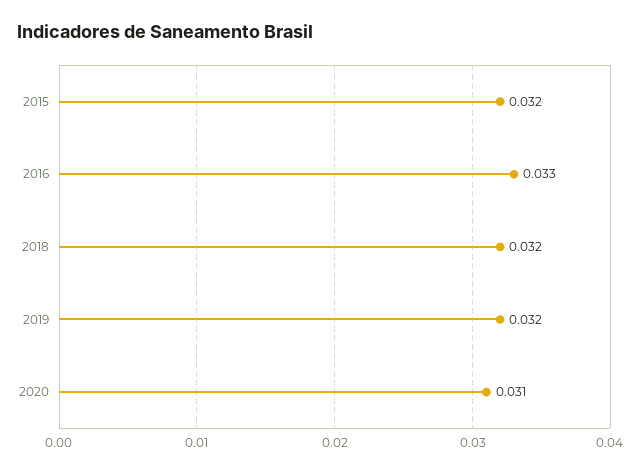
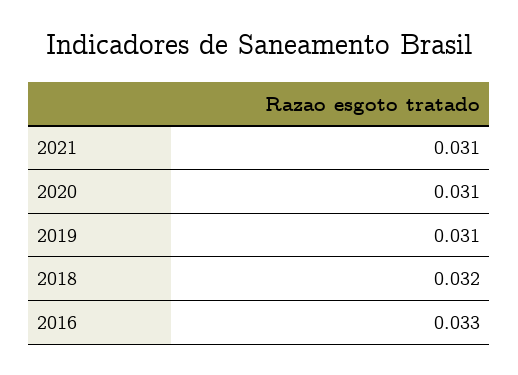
2015: 0.032 -> none
2019: 0.032 -> 0.031
2021: none -> 0.031

